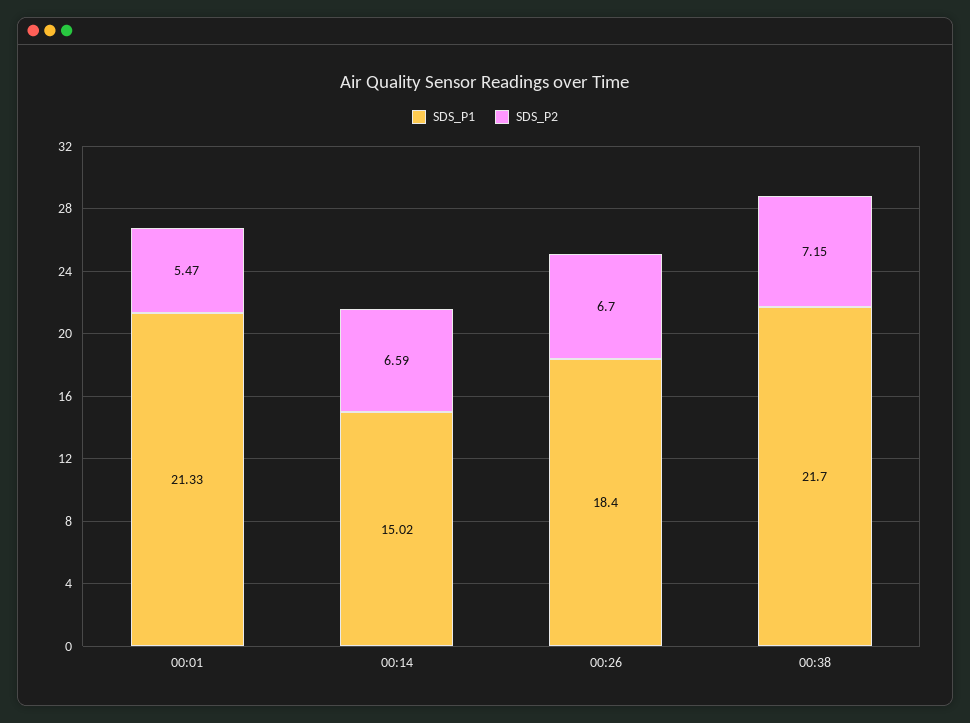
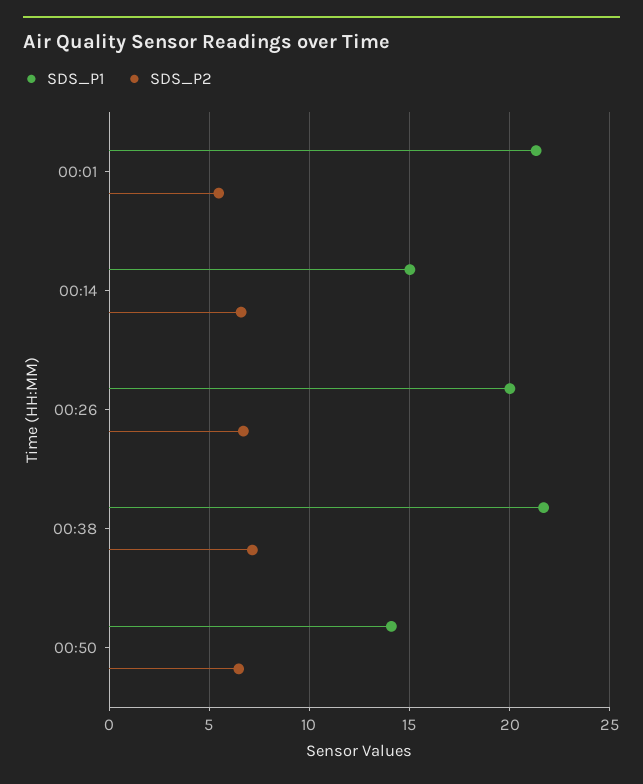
SDS_P1, 00:26: 18.4 -> 20
SDS_P1, 00:50: none -> 14
SDS_P2, 00:50: none -> 6.5

